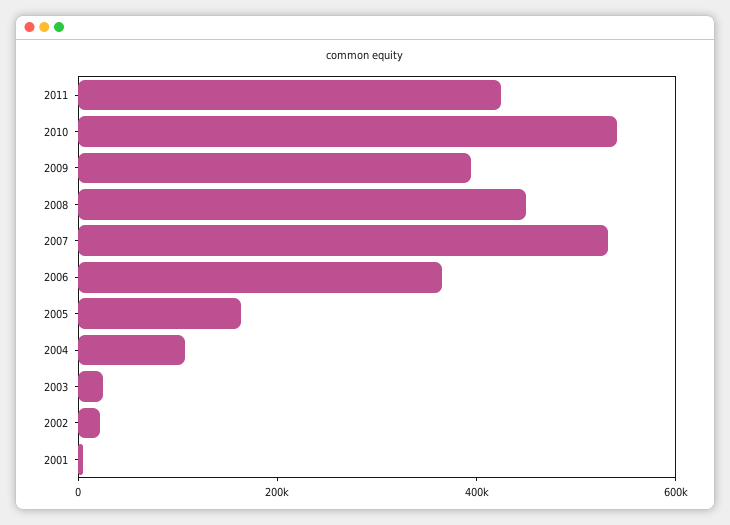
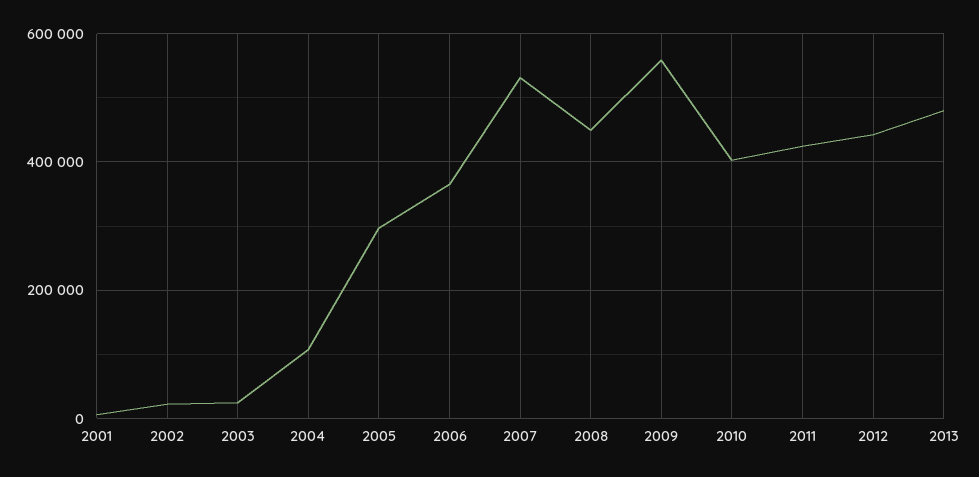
2010: 550000 -> 400000
2009: 400000 -> 560000
2005: 150000 -> 300000
2012: none -> 440000
2013: none -> 480000

